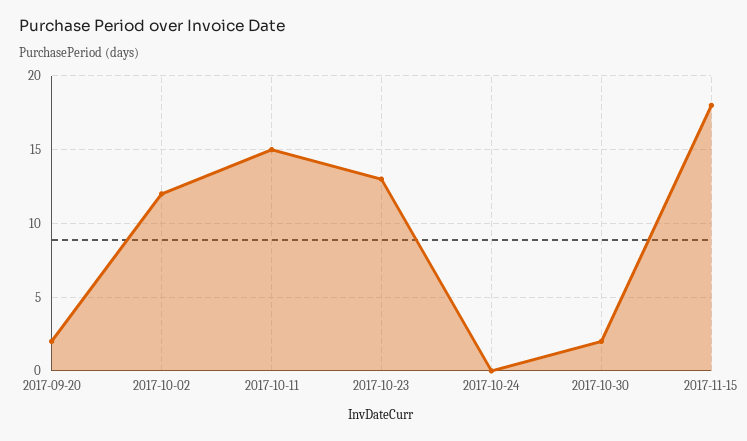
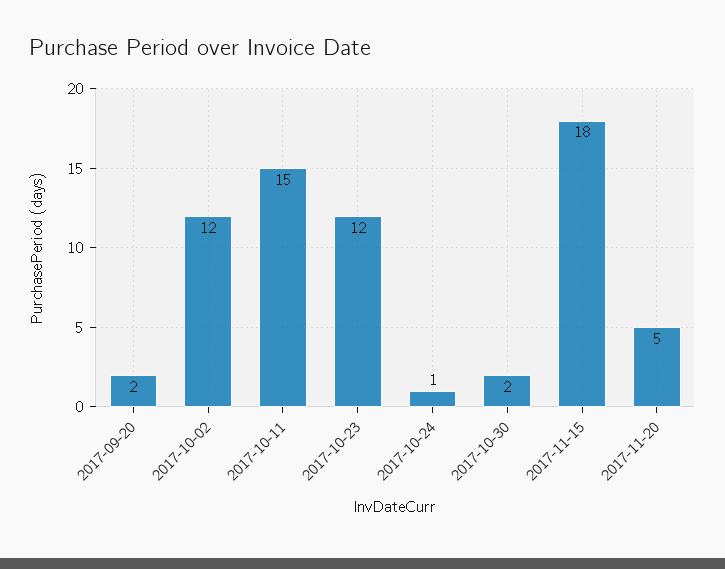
2017-10-23: 13 -> 12
2017-10-24: 0 -> 1
2017-11-20: none -> 5

